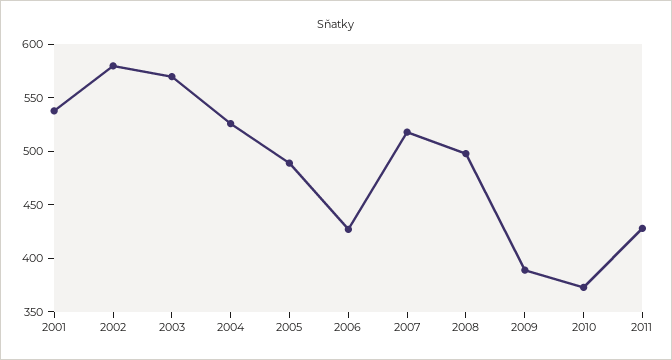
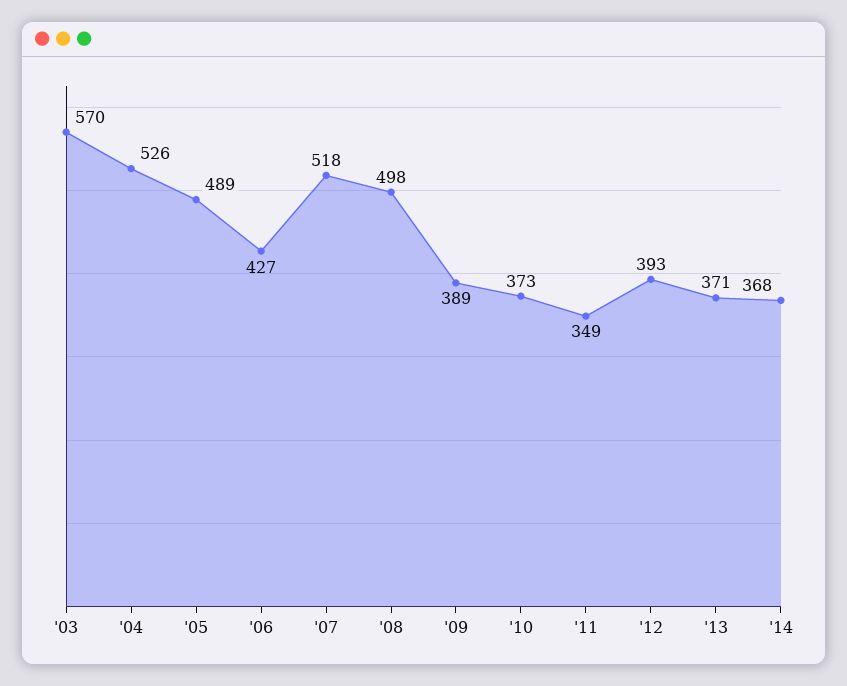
2001: 540 -> none
2002: 580 -> none
2011: 430 -> 349
'12: none -> 393
'13: none -> 371
'14: none -> 368

